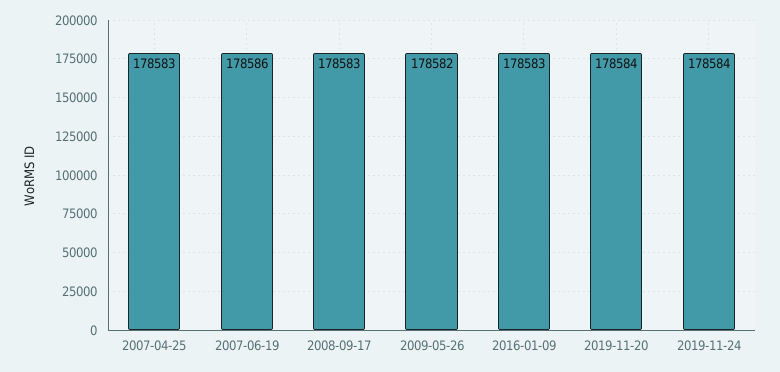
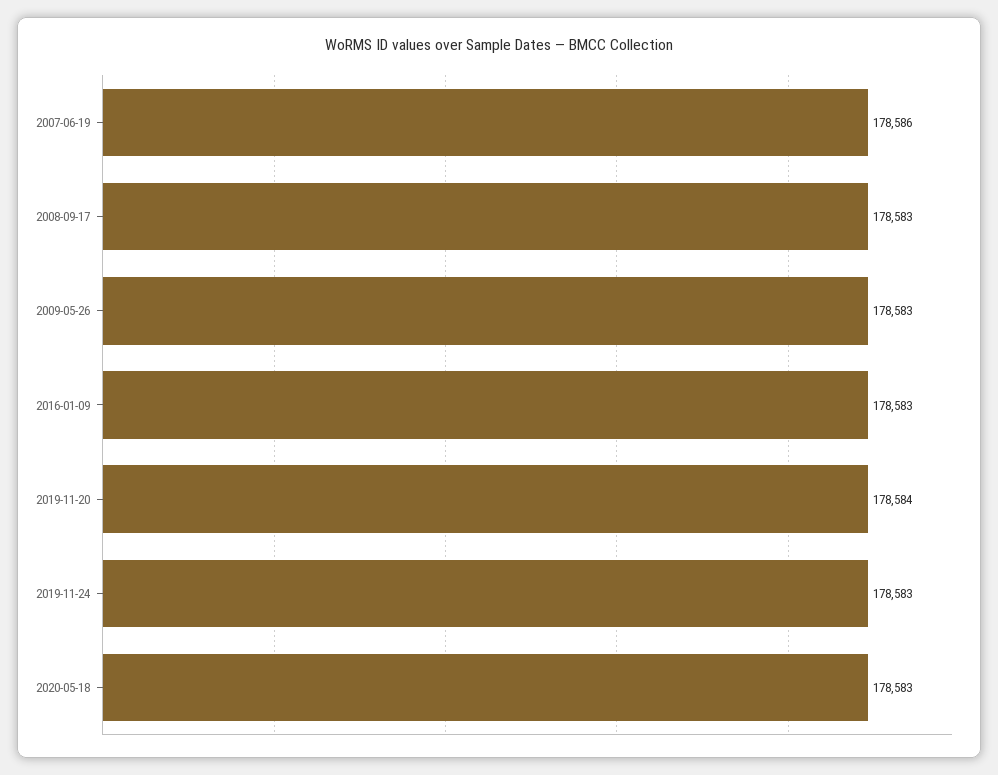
2007-04-25: 178583 -> none
2009-05-26: 178582 -> 178583
2019-11-24: 178584 -> 178583
2020-05-18: none -> 178583

